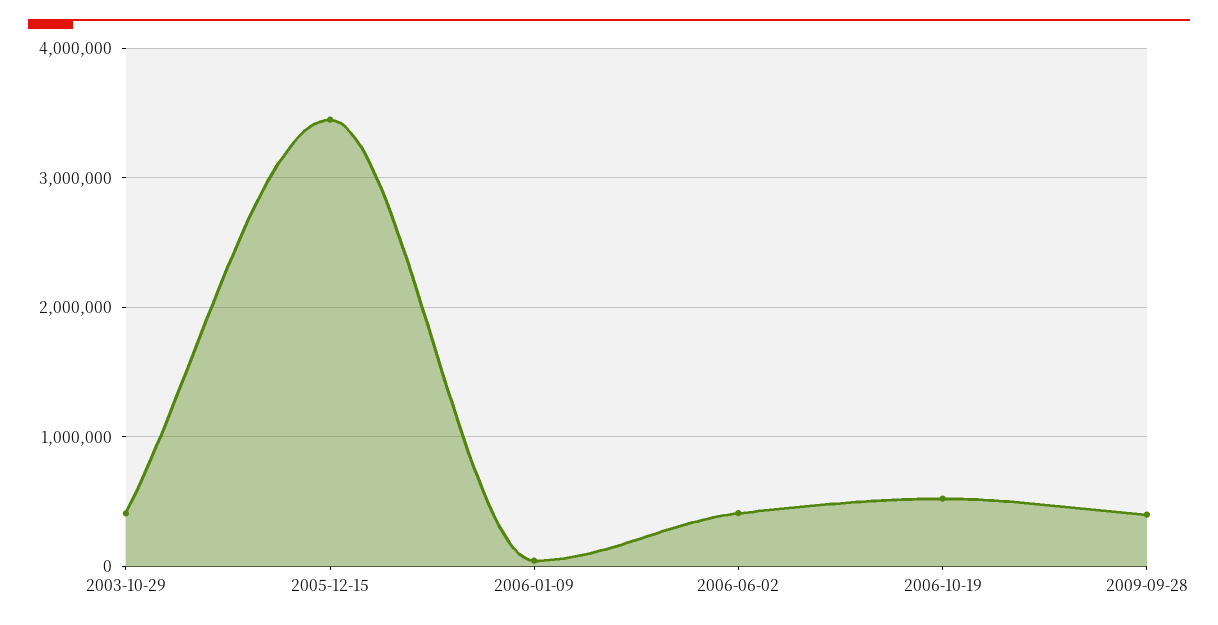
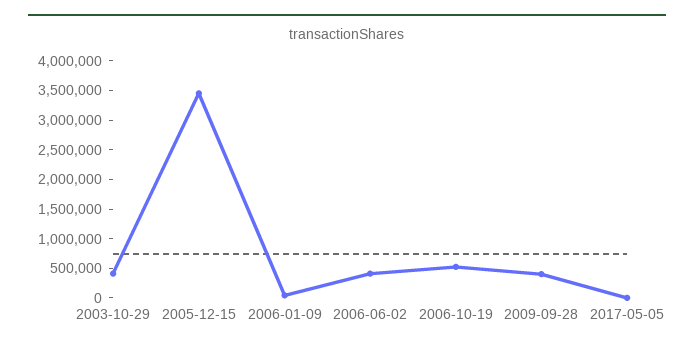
2017-05-05: none -> 0

